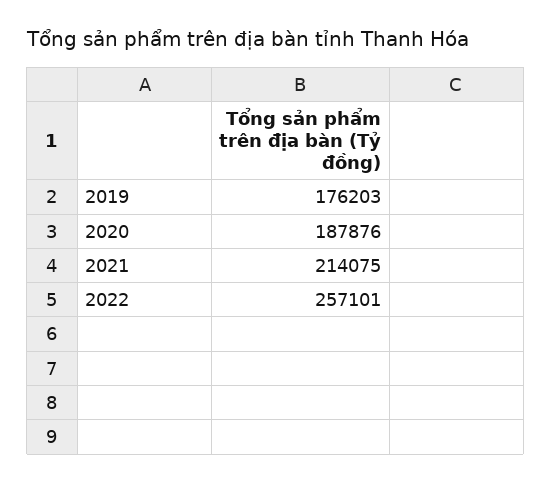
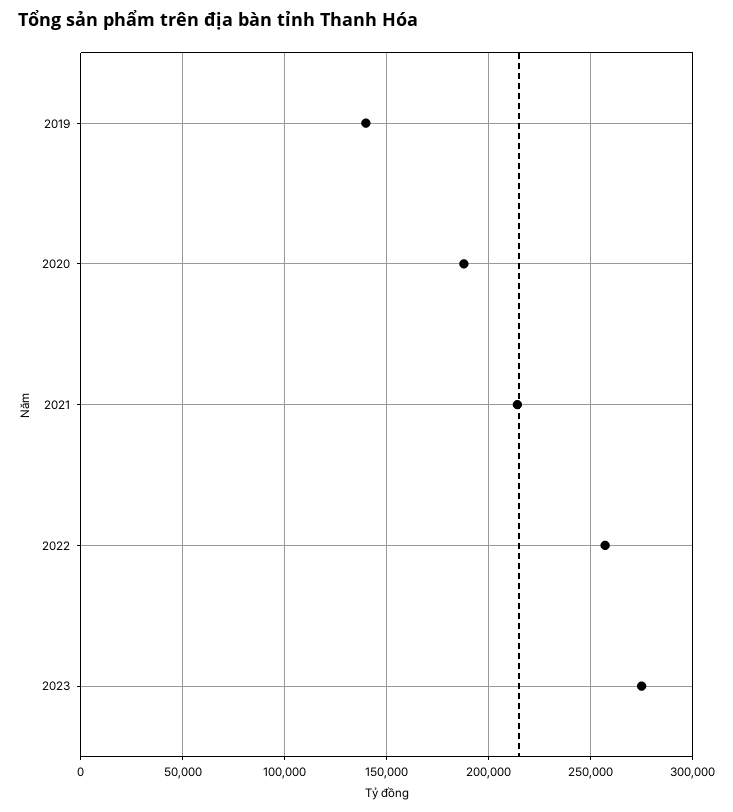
2019: 176203 -> 140000
2023: none -> 275000

